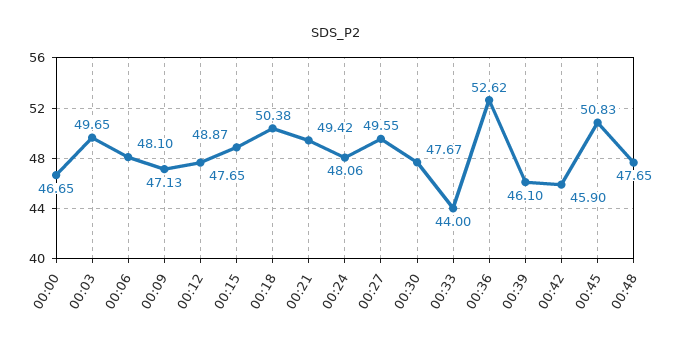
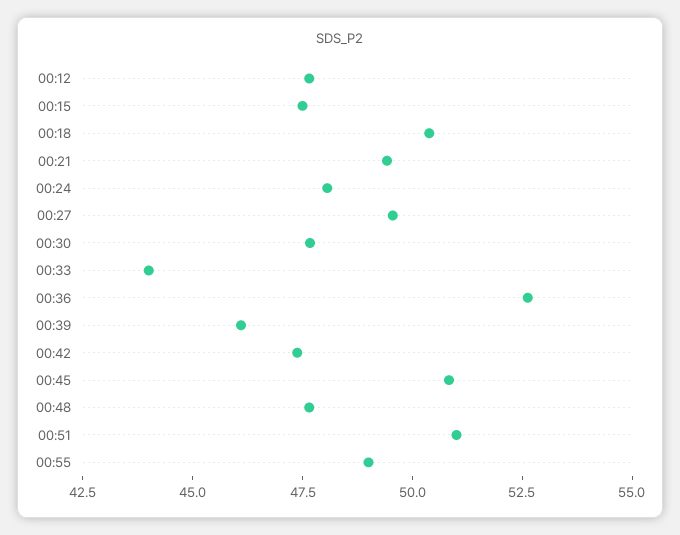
00:00: 46.65 -> none
00:03: 49.65 -> none
00:06: 48.1 -> none
00:09: 47.13 -> none
00:15: 48.87 -> 47.5
00:42: 45.9 -> 47.5
00:51: none -> 51
00:55: none -> 49

